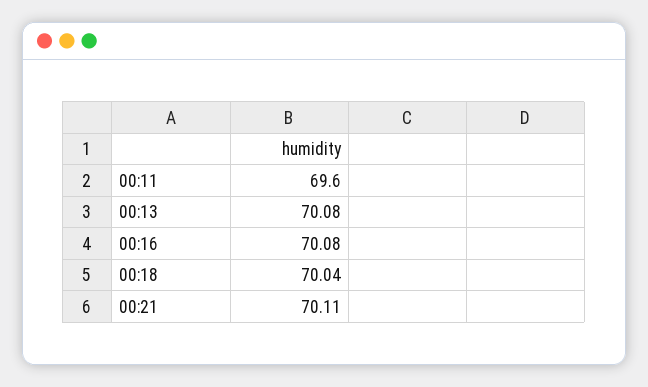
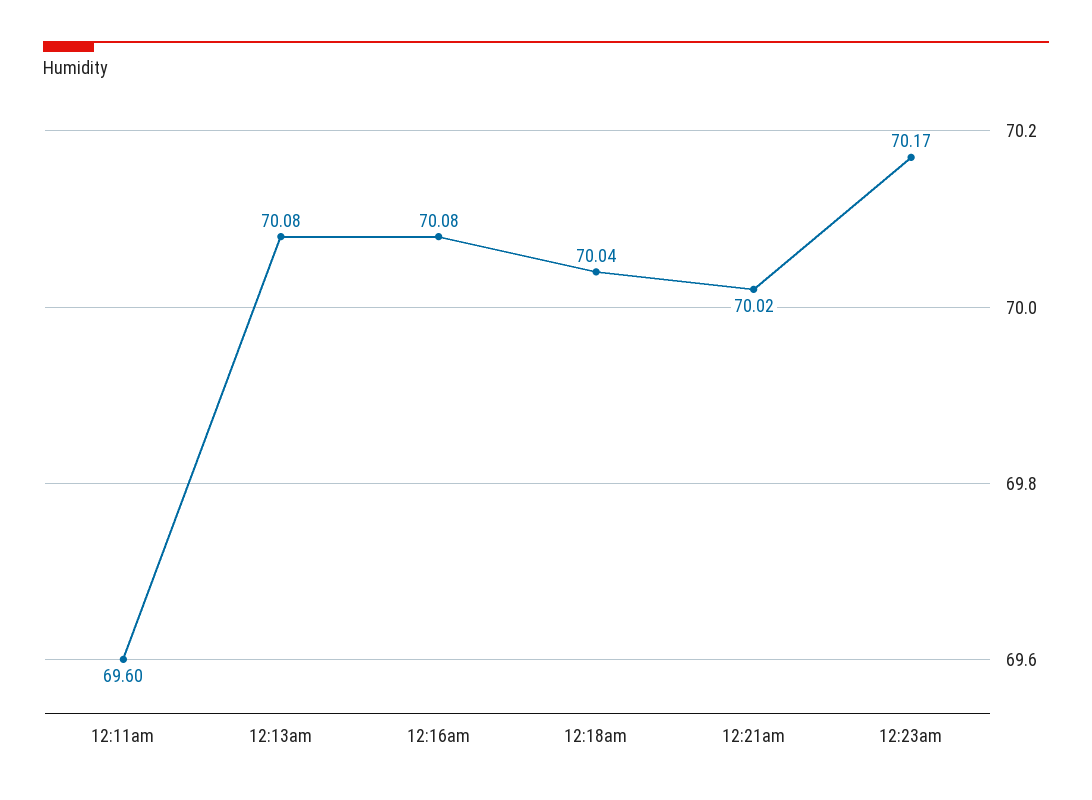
00:21: 70.11 -> 70.02
12:23am: none -> 70.17

